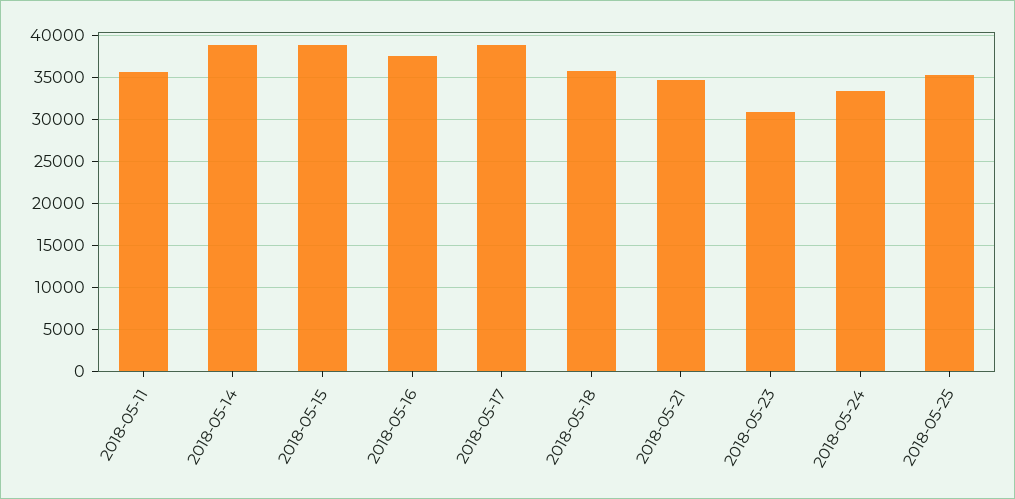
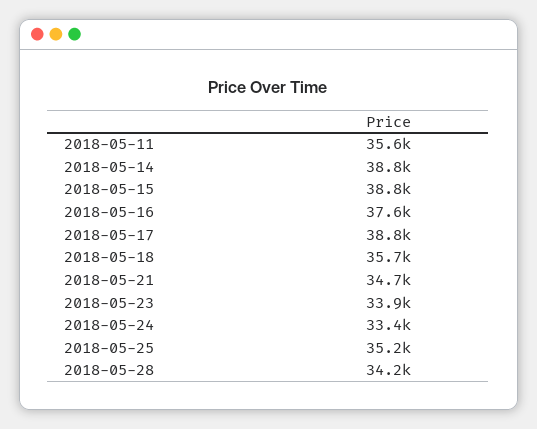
2018-05-23: 31000 -> 33900
2018-05-28: none -> 34200

